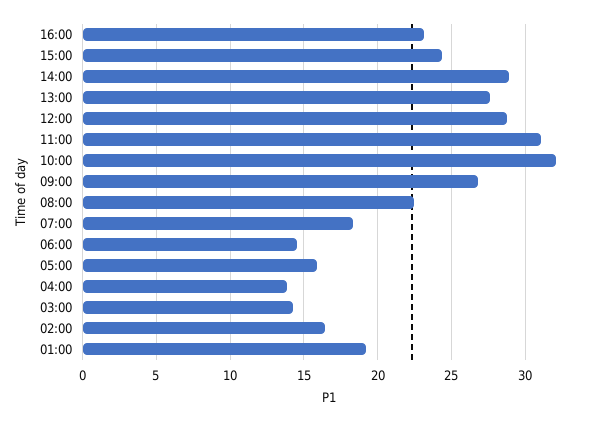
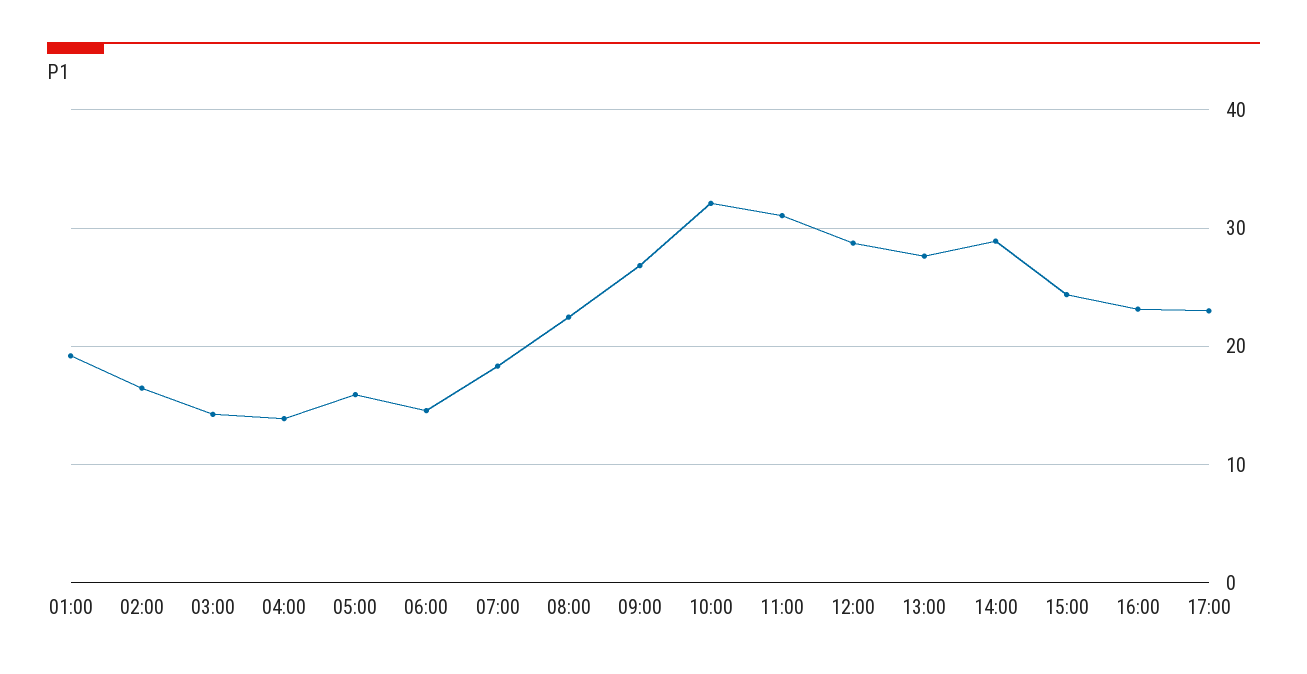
17:00: none -> 23

